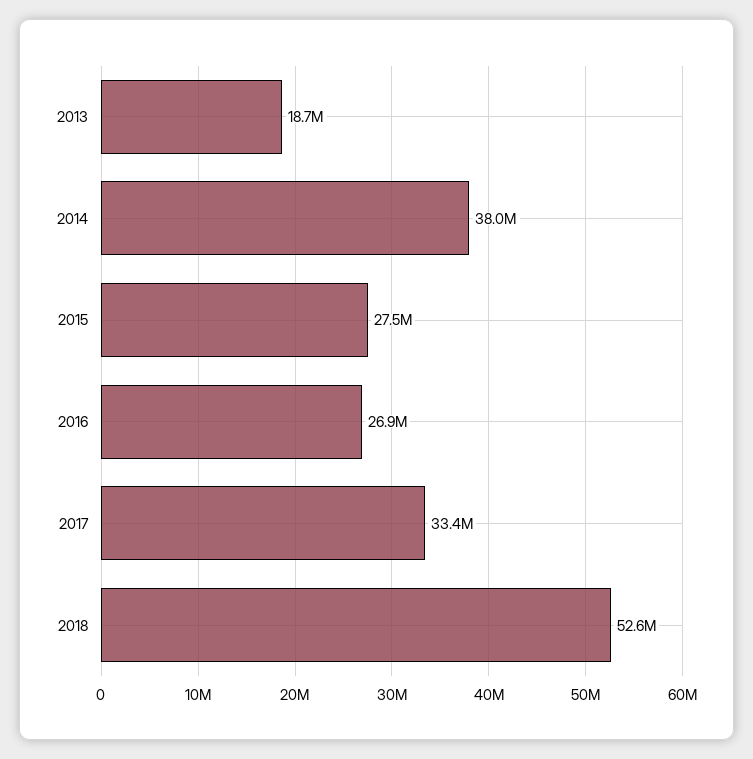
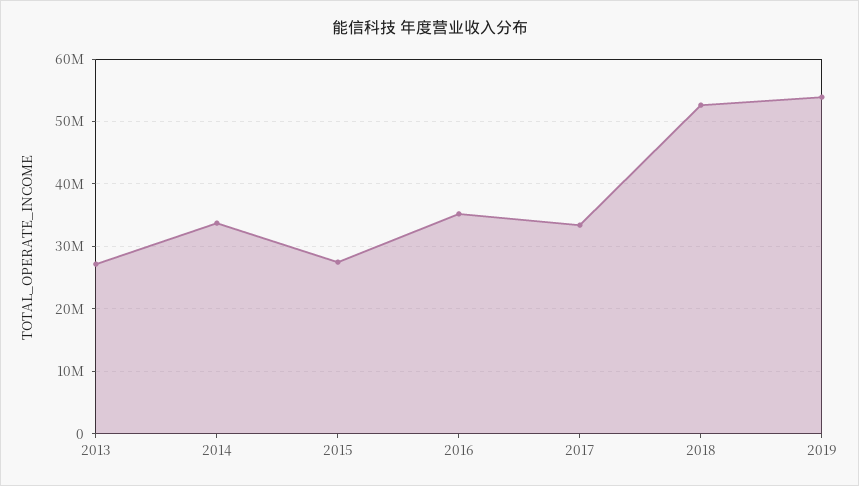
2013: 18700000 -> 27000000
2014: 38000000 -> 34000000
2016: 26900000 -> 35000000
2019: none -> 54000000

